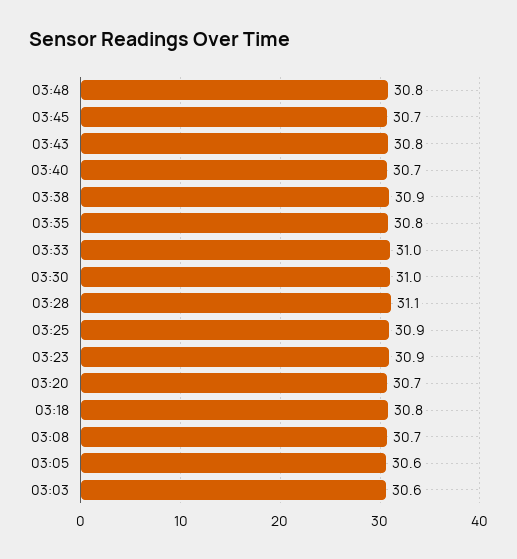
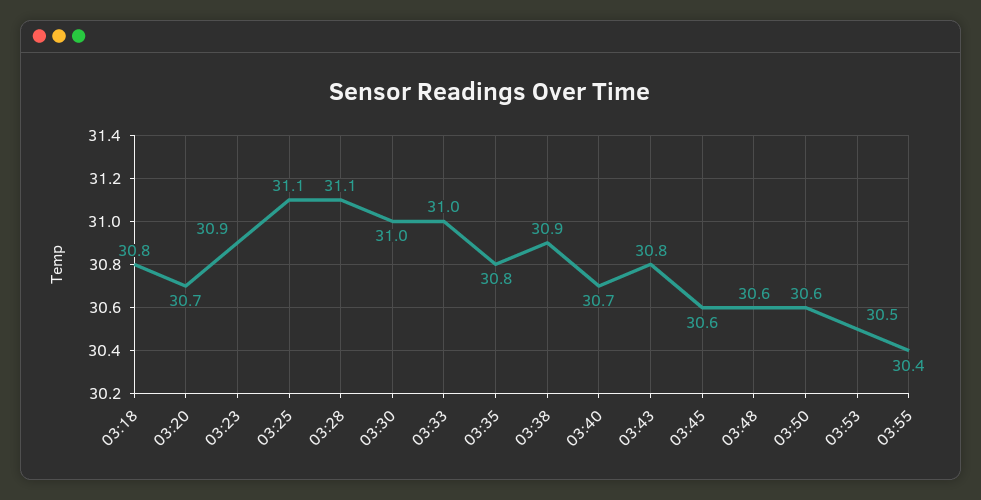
03:48: 30.8 -> 30.6
03:45: 30.7 -> 30.6
03:25: 30.9 -> 31.1
03:08: 30.7 -> none
03:05: 30.6 -> none
03:03: 30.6 -> none
03:50: none -> 30.6
03:53: none -> 30.5
03:55: none -> 30.4

